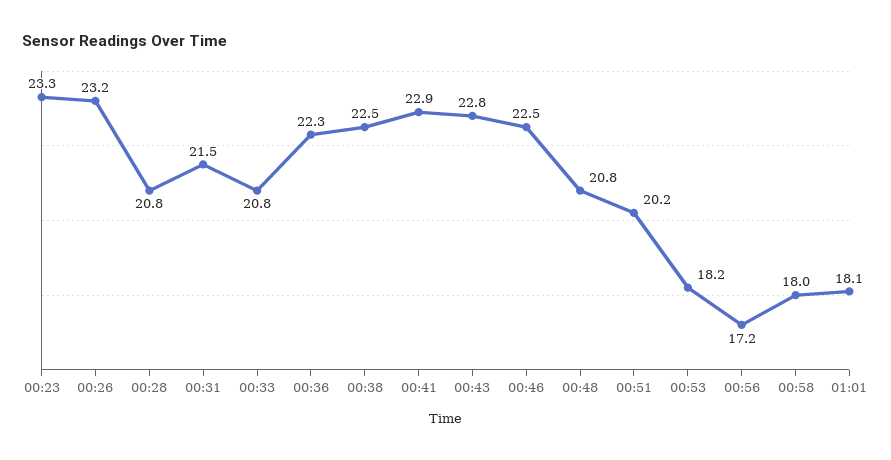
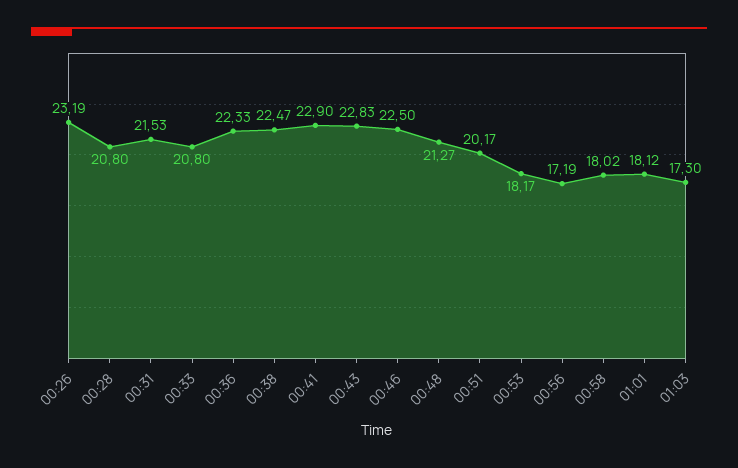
00:23: 23.3 -> none
00:48: 20.8 -> 21.27
01:03: none -> 17.3

